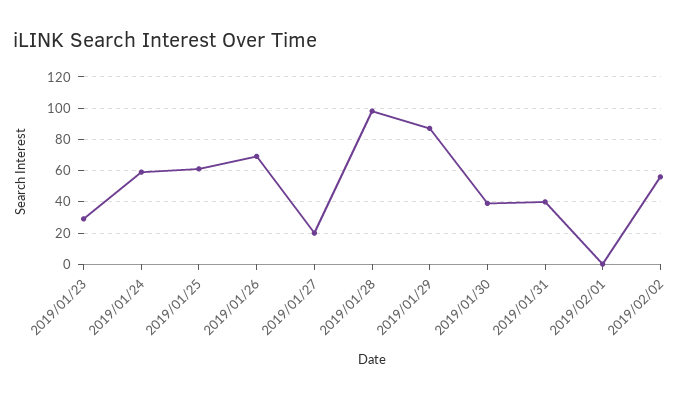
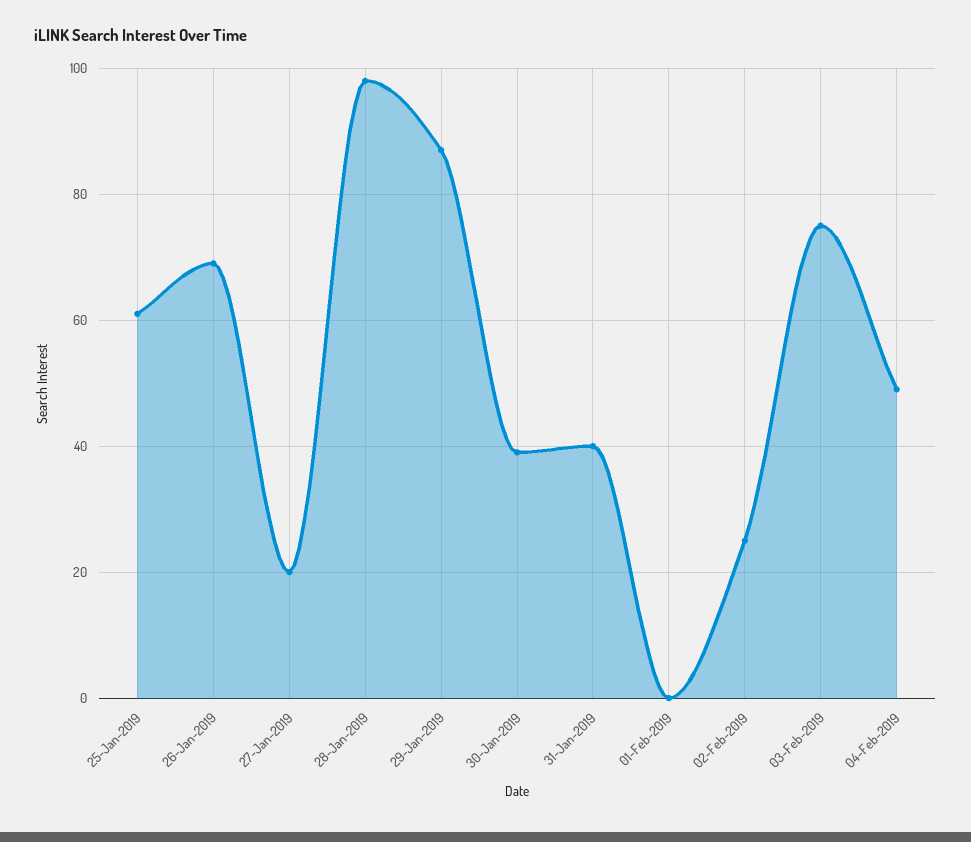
2019/01/23: 30 -> none
2019/01/24: 60 -> none
2019/02/02: 55 -> 25
03-Feb-2019: none -> 75
04-Feb-2019: none -> 50

